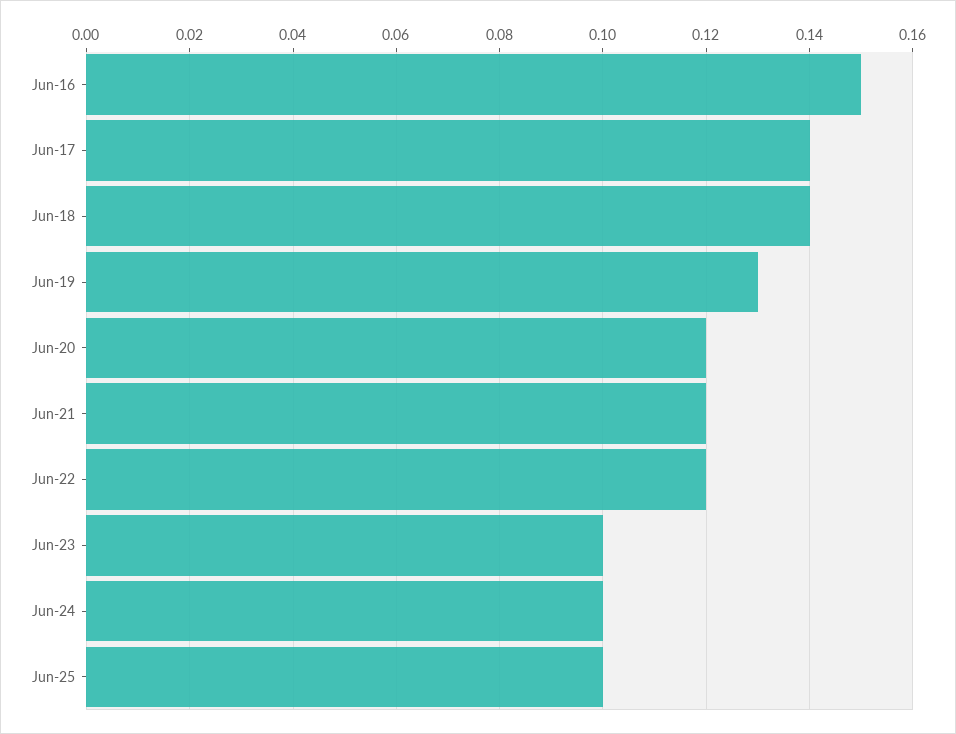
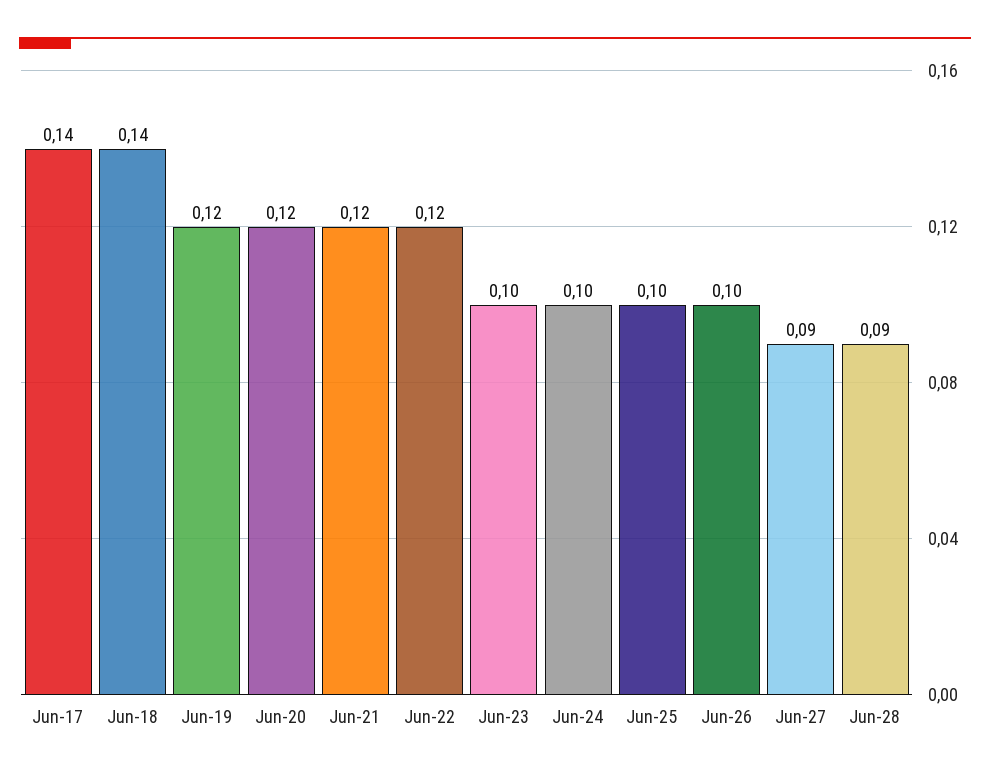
Jun-16: 0.15 -> none
Jun-19: 0.13 -> 0.12
Jun-26: none -> 0.1
Jun-27: none -> 0.09
Jun-28: none -> 0.09

